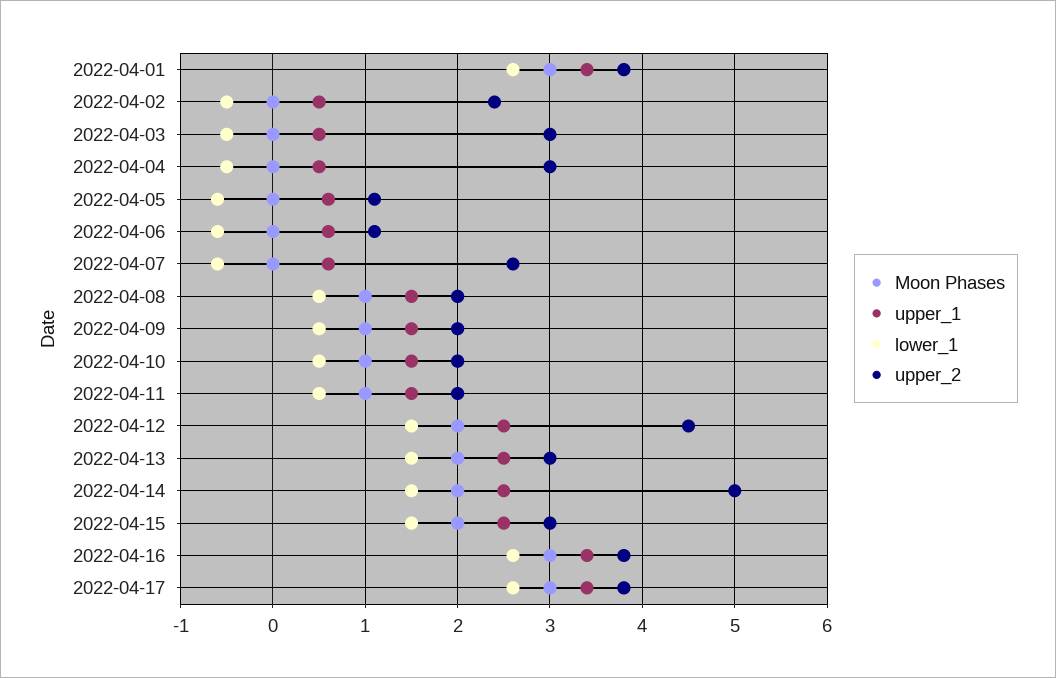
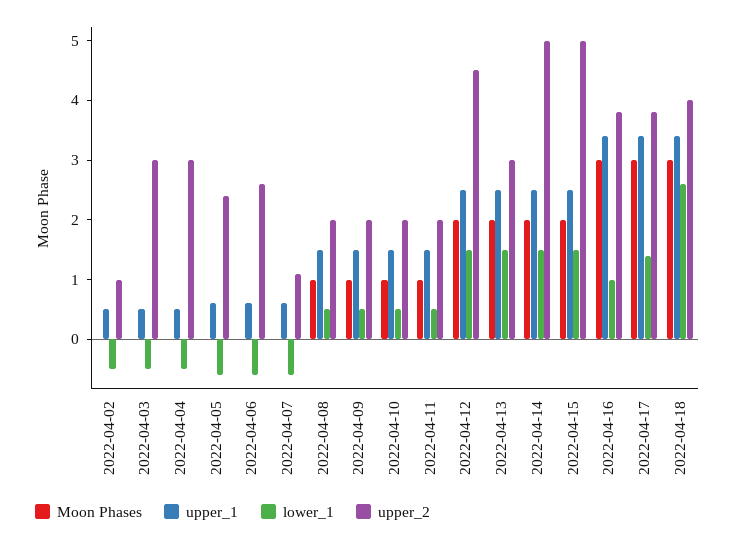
Moon Phases, 2022-04-01: 3 -> none
upper_1, 2022-04-01: 3.4 -> none
lower_1, 2022-04-01: 2.6 -> none
upper_2, 2022-04-01: 3.8 -> none
upper_2, 2022-04-02: 2.4 -> 1
upper_2, 2022-04-05: 1.1 -> 2.5
upper_2, 2022-04-06: 1.1 -> 2.5
upper_2, 2022-04-07: 2.6 -> 1
upper_2, 2022-04-15: 3 -> 5
lower_1, 2022-04-16: 2.6 -> 1
lower_1, 2022-04-17: 2.6 -> 1.5
Moon Phases, 2022-04-18: none -> 3
upper_1, 2022-04-18: none -> 3.5
lower_1, 2022-04-18: none -> 2.5
upper_2, 2022-04-18: none -> 4

